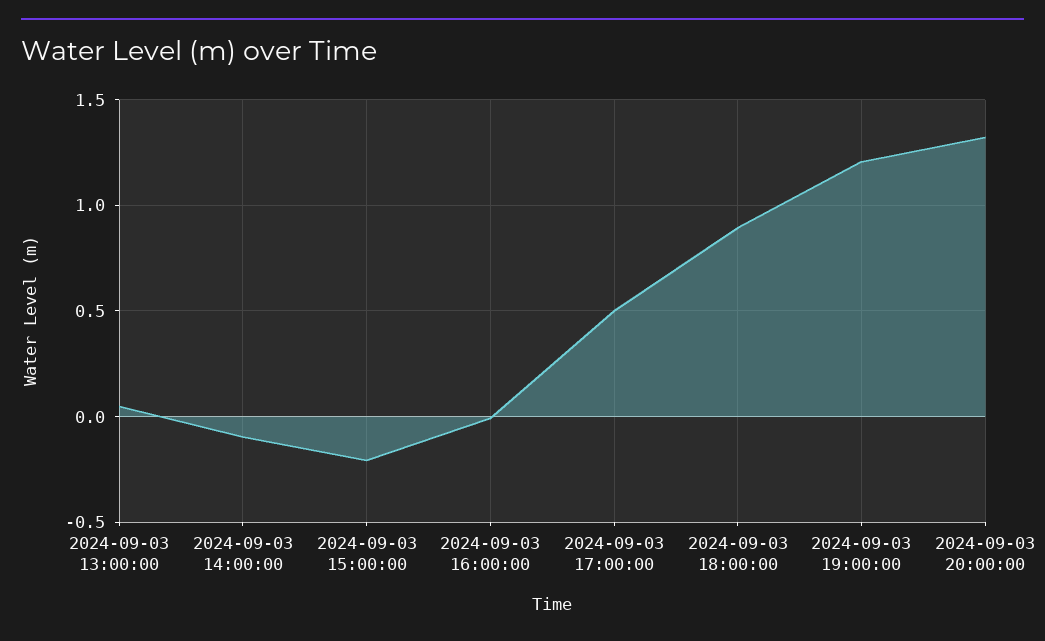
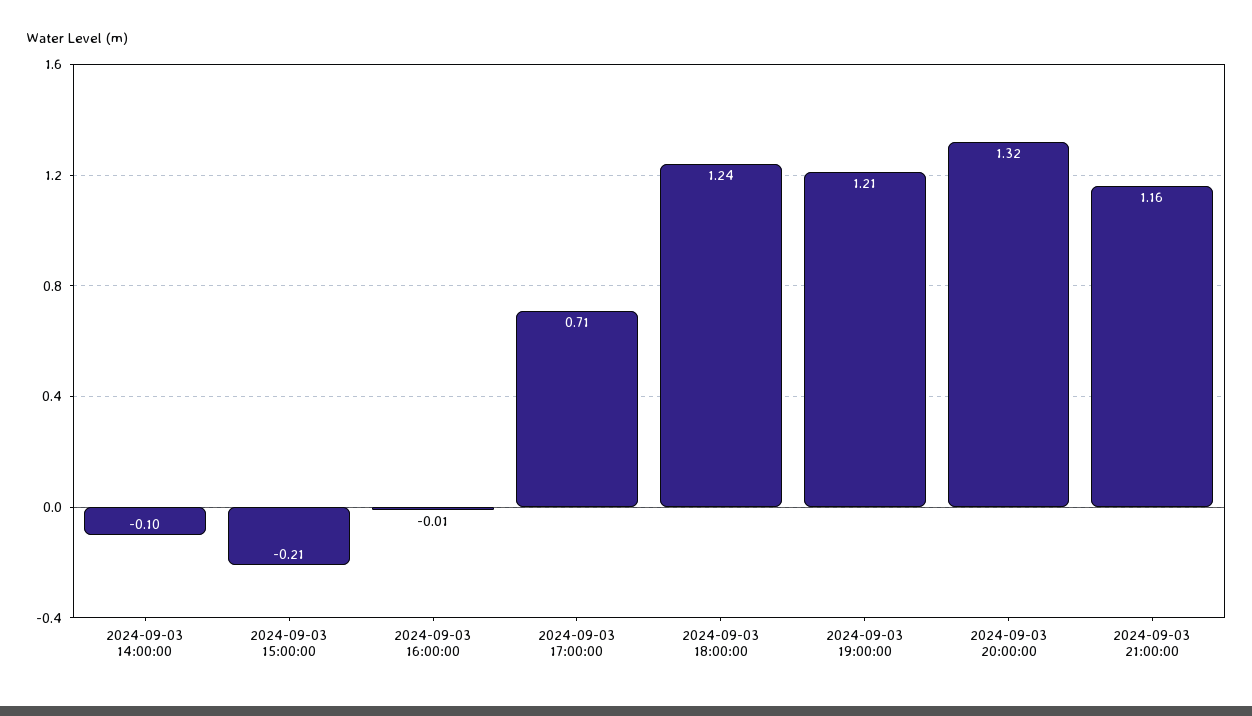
2024-09-03 13:00:00: 0.05 -> none
2024-09-03 17:00:00: 0.5 -> 0.71
2024-09-03 18:00:00: 0.9 -> 1.24
2024-09-03 21:00:00: none -> 1.16

